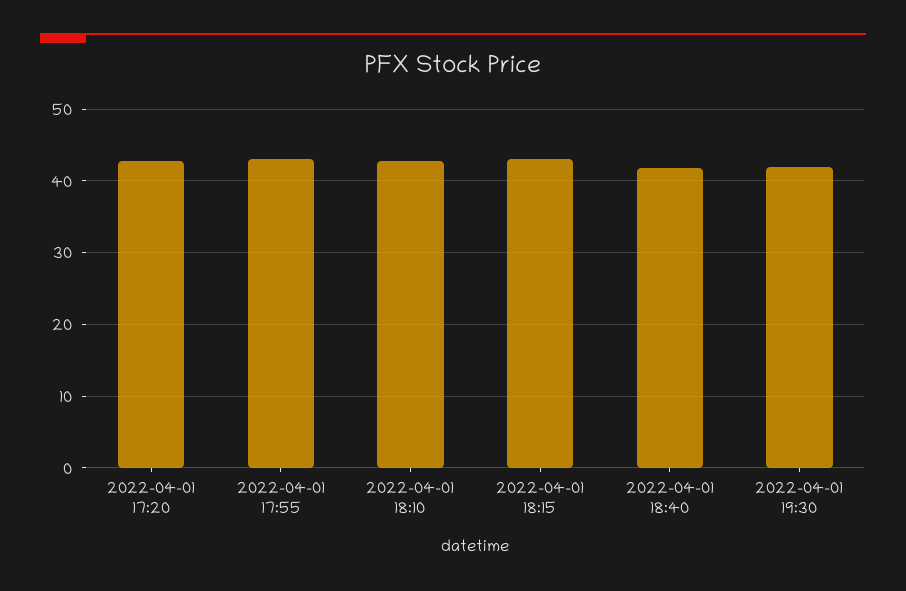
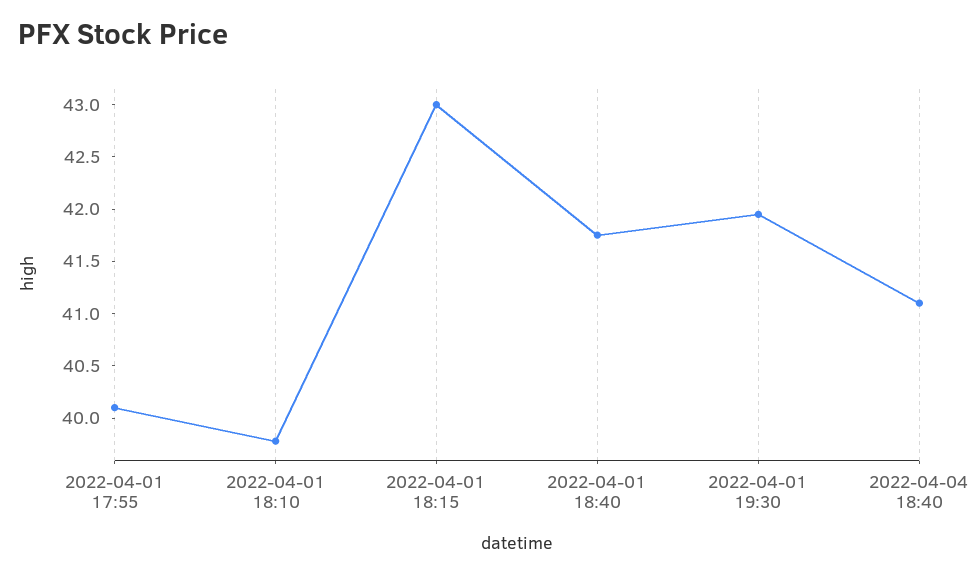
2022-04-01 17:20: 43 -> none
2022-04-01 17:55: 43 -> 40.1
2022-04-01 18:10: 43 -> 39.8
2022-04-04 18:40: none -> 41.1

